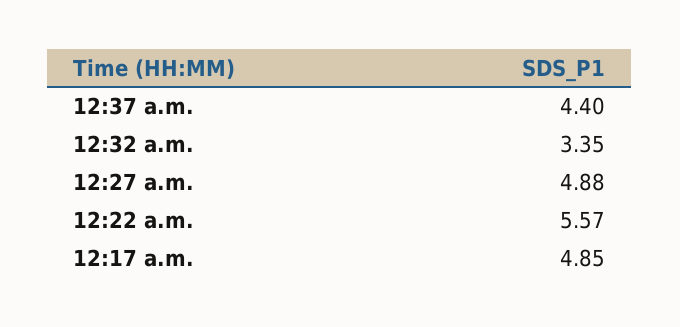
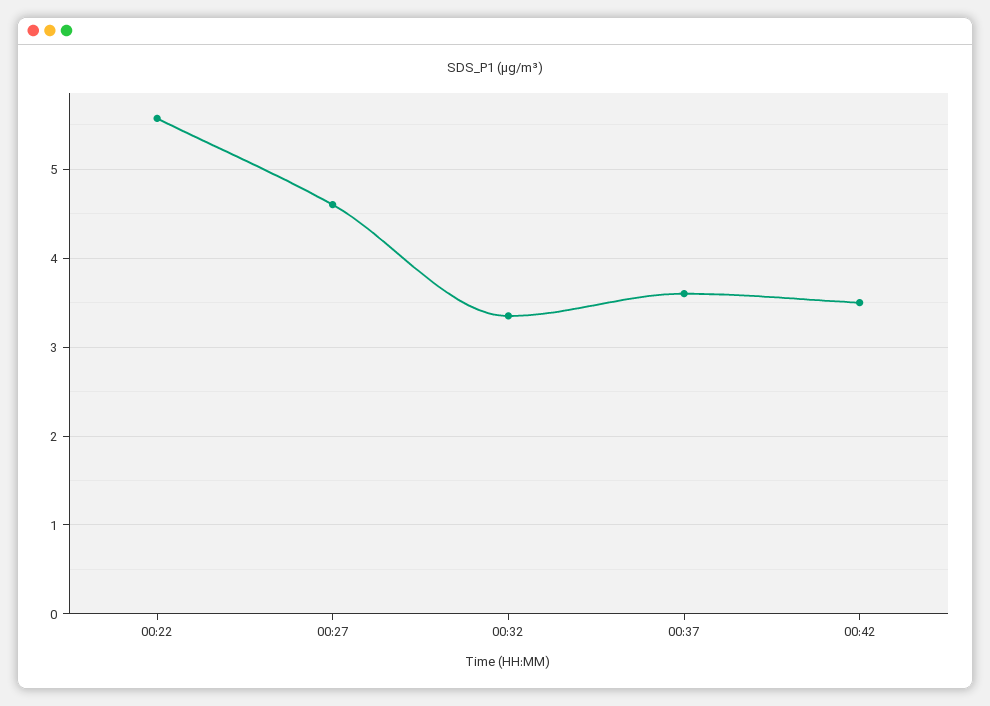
12:37 a.m.: 4.4 -> 3.6
12:27 a.m.: 4.88 -> 4.6
12:17 a.m.: 4.85 -> none
00:42: none -> 3.5

